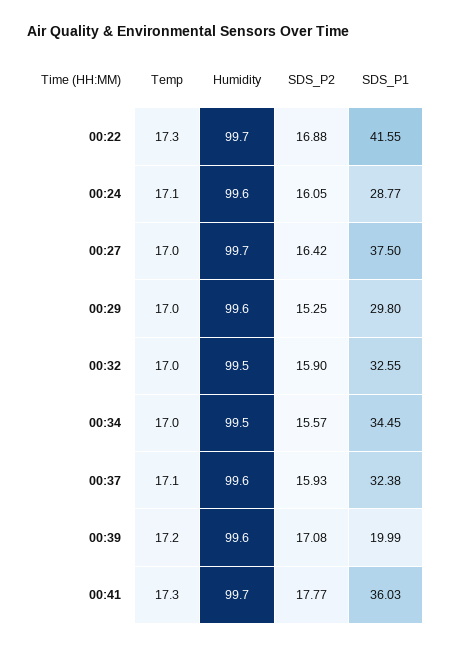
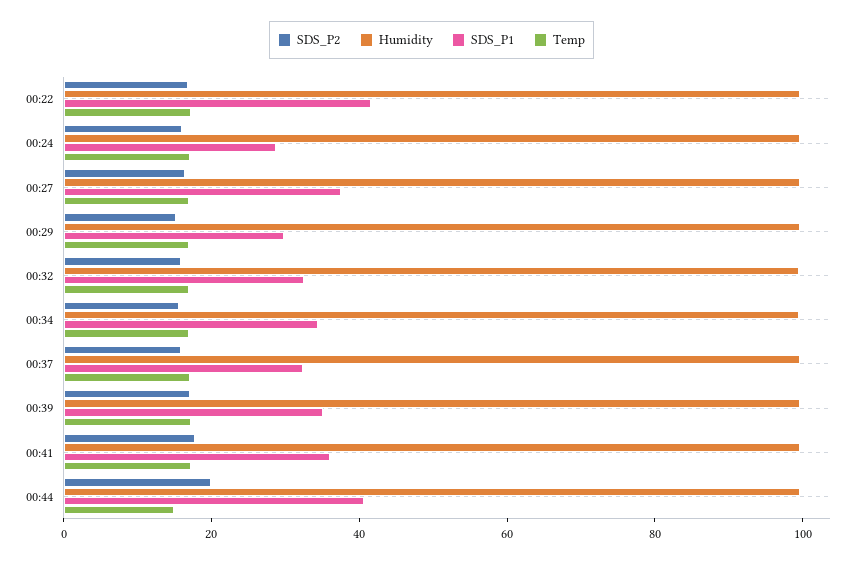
SDS_P1, 00:39: 19.99 -> 35
SDS_P2, 00:44: none -> 20
Humidity, 00:44: none -> 100
SDS_P1, 00:44: none -> 40
Temp, 00:44: none -> 15

